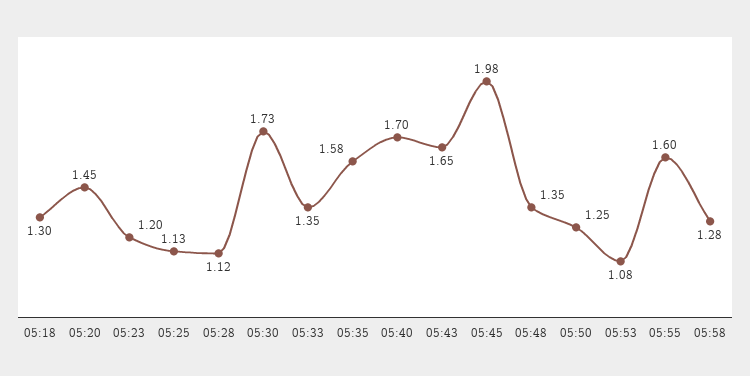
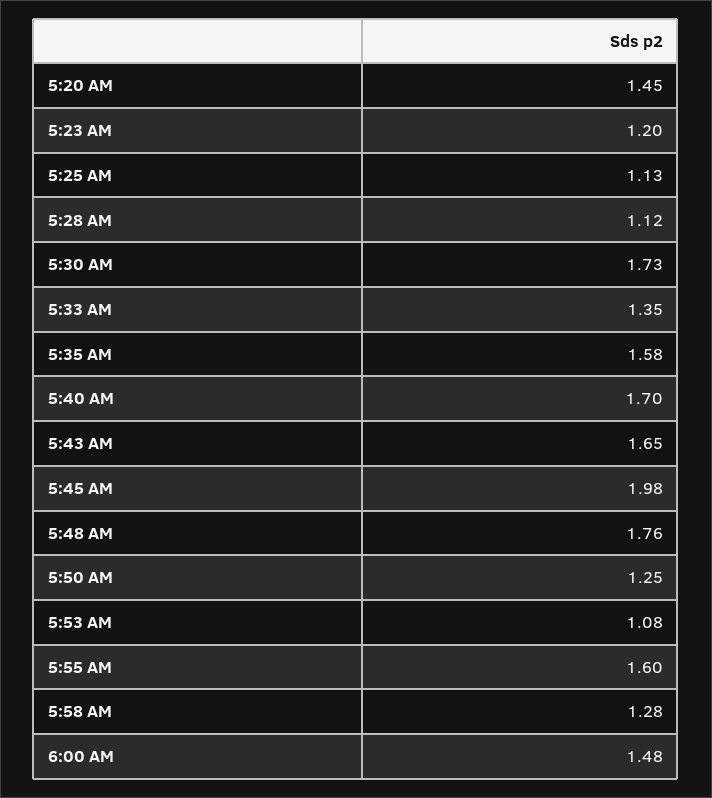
05:18: 1.3 -> none
05:48: 1.35 -> 1.76
6:00 AM: none -> 1.48

